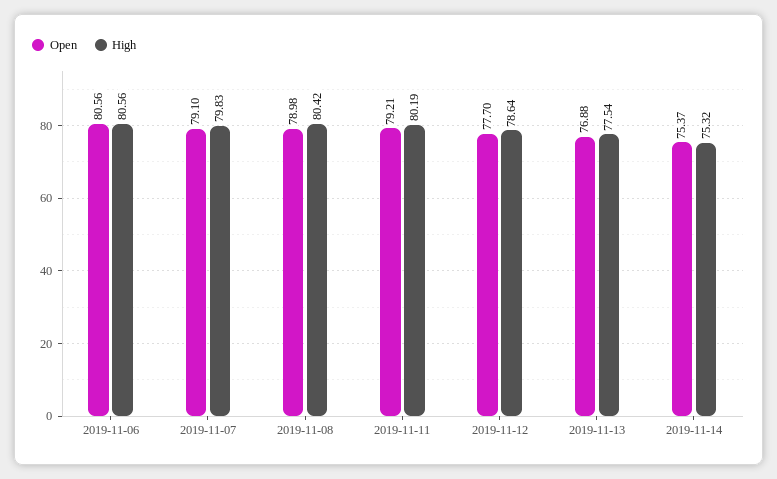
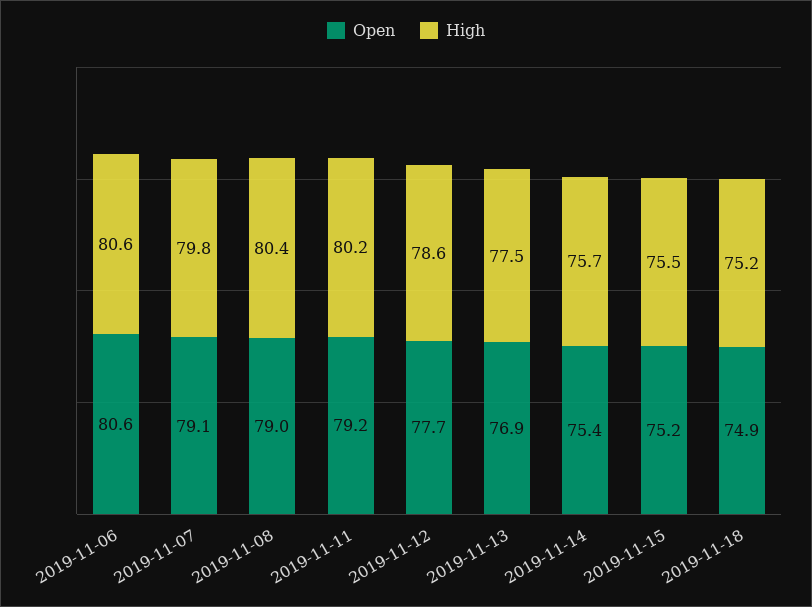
High, 2019-11-14: 75.32 -> 75.7
Open, 2019-11-15: none -> 75.2
High, 2019-11-15: none -> 75.5
Open, 2019-11-18: none -> 74.9
High, 2019-11-18: none -> 75.2

